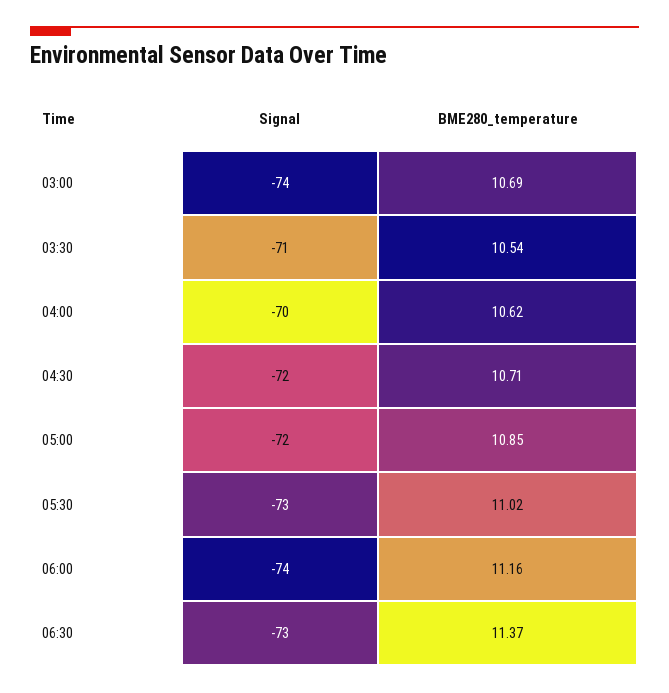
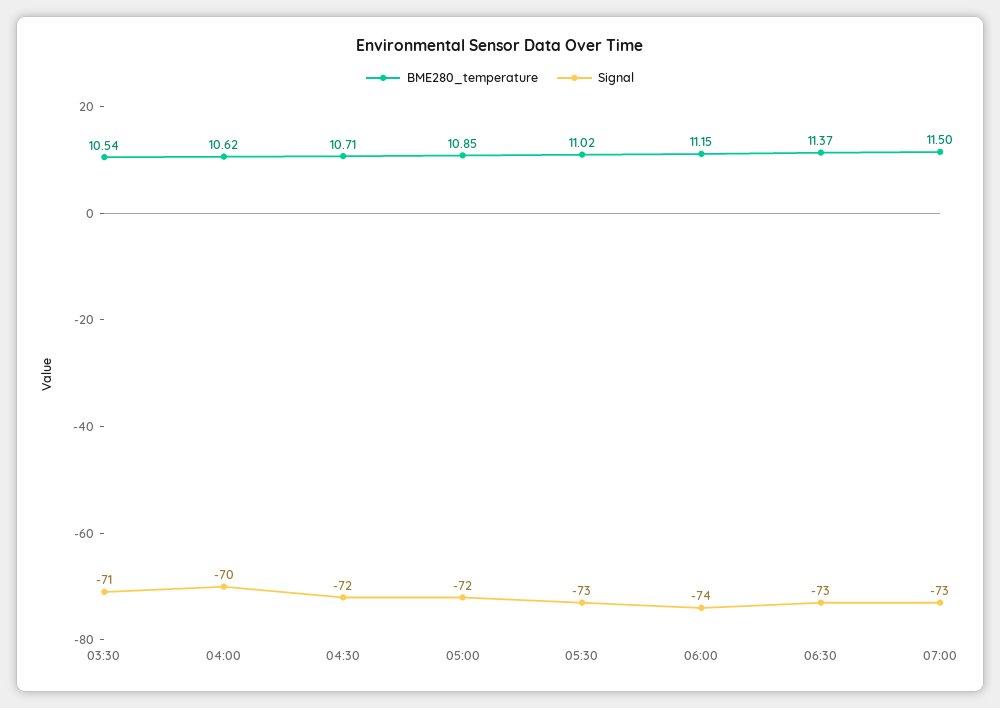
Signal, 03:00: -74 -> none
BME280_temperature, 03:00: 10.69 -> none
BME280_temperature, 06:00: 11.16 -> 11.15
BME280_temperature, 07:00: none -> 11.5
Signal, 07:00: none -> -73

